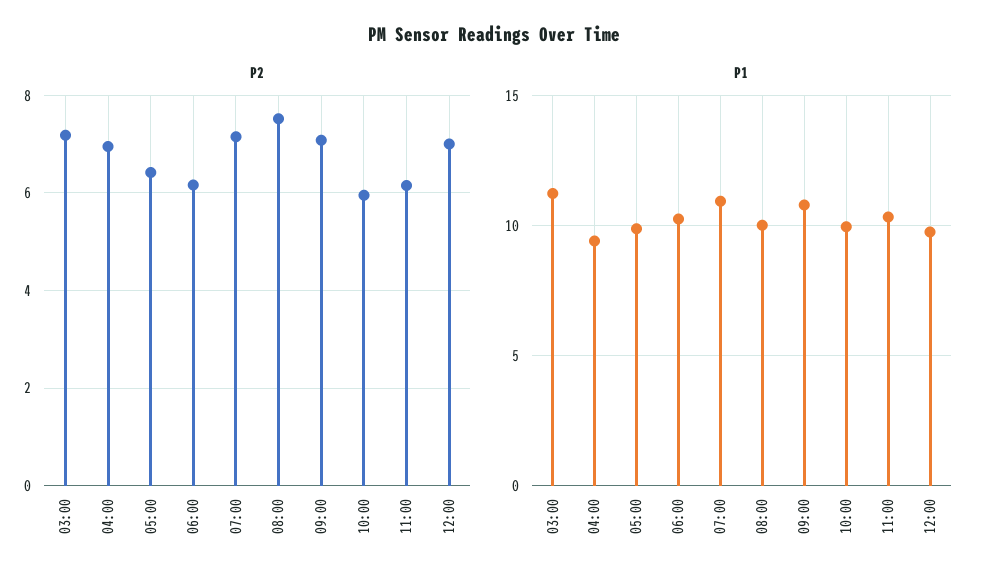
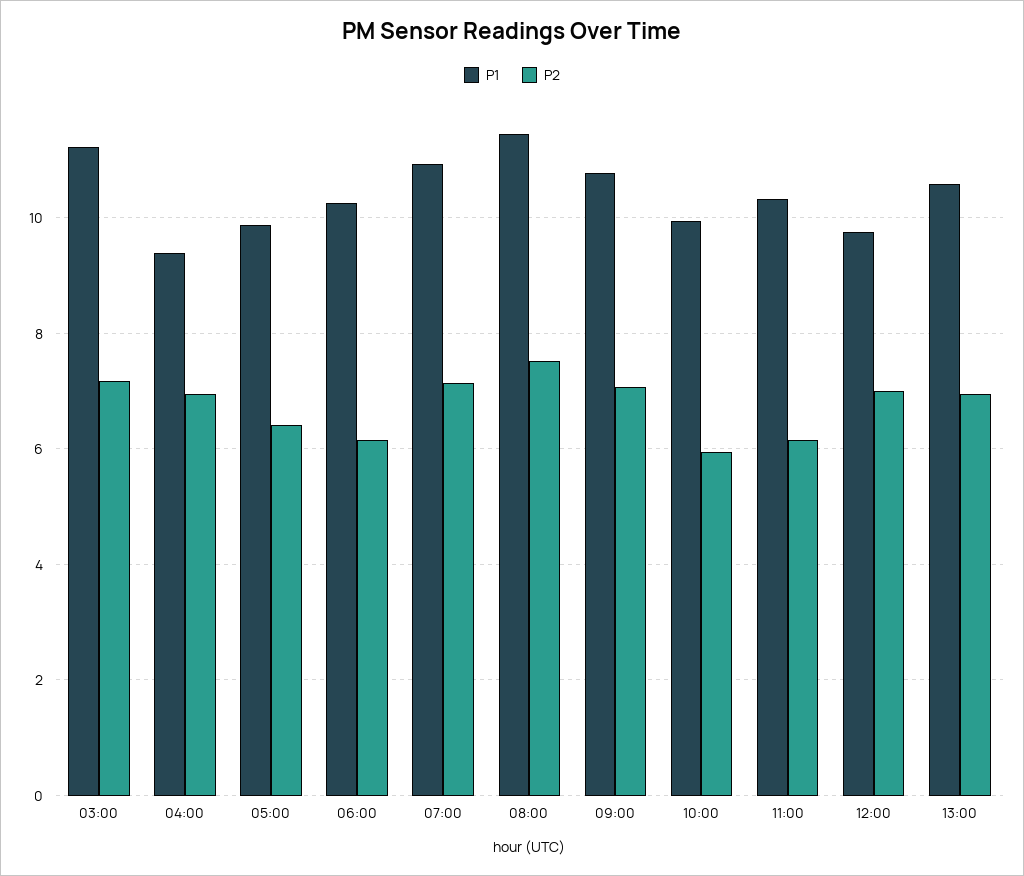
P1, 08:00: 10 -> 11.4
P1, 13:00: none -> 10.6
P2, 13:00: none -> 7

